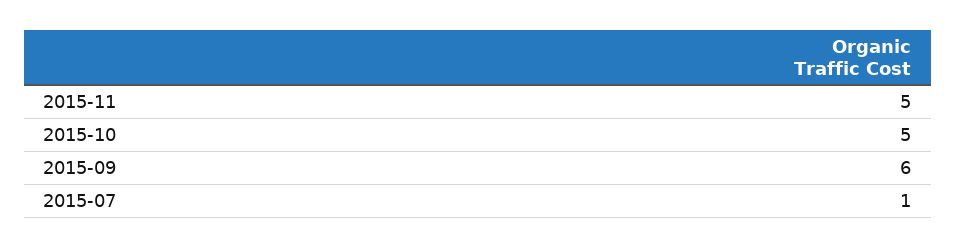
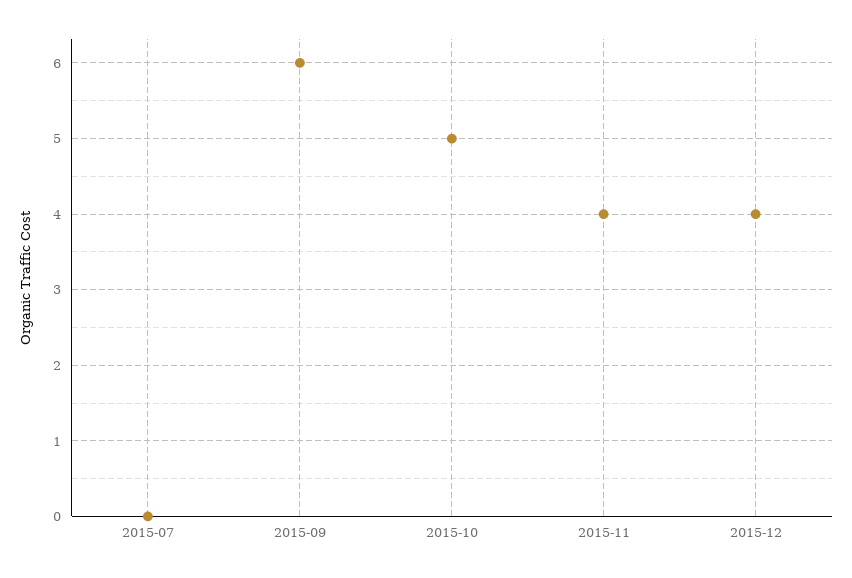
2015-11: 5 -> 4
2015-07: 1 -> 0
2015-12: none -> 4

